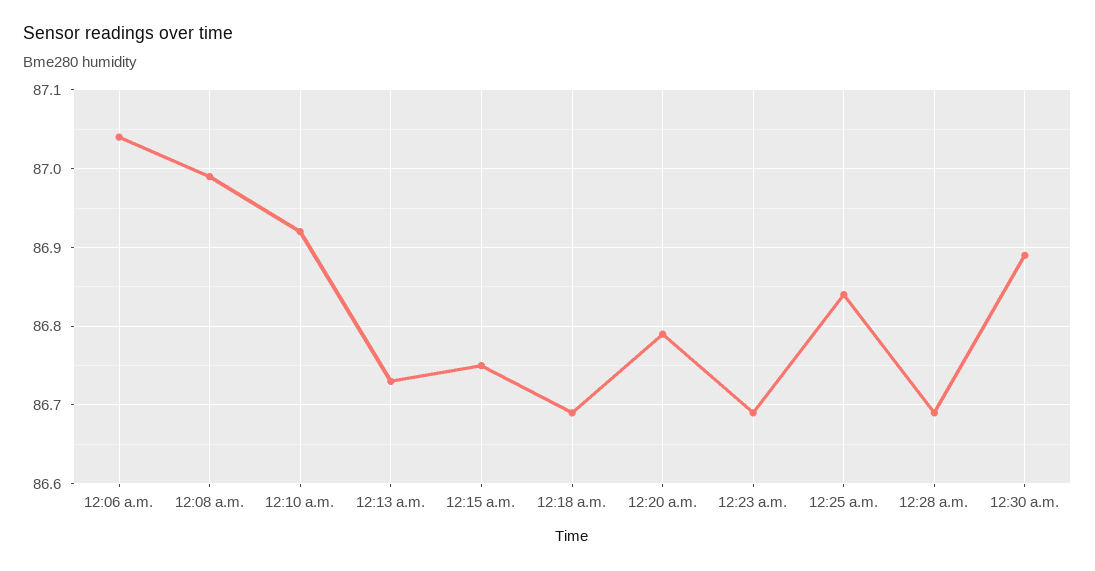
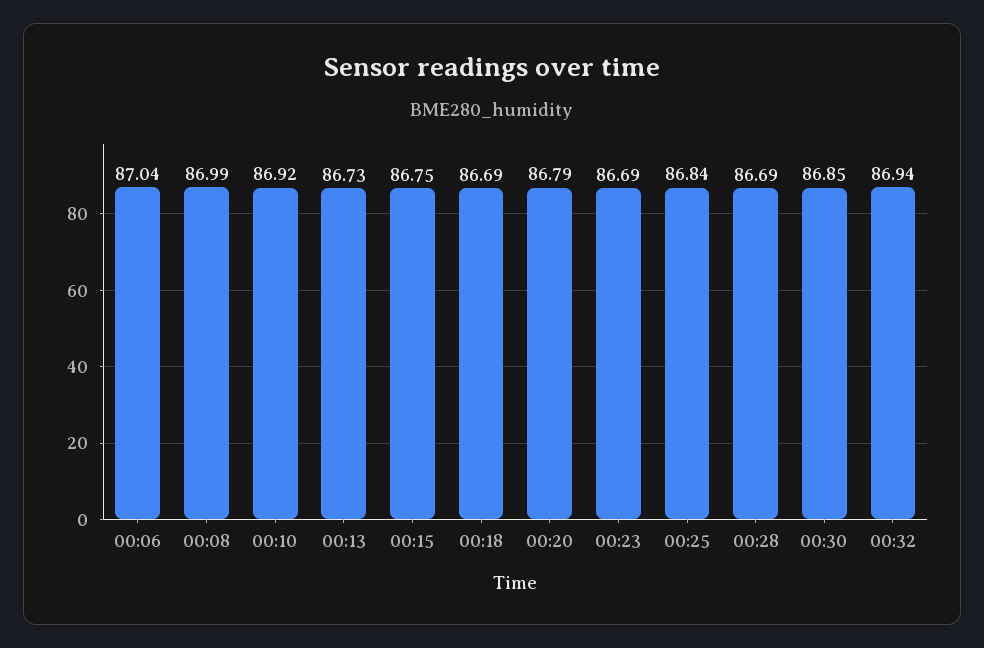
12:30 a.m.: 86.89 -> 86.85
00:32: none -> 86.94

